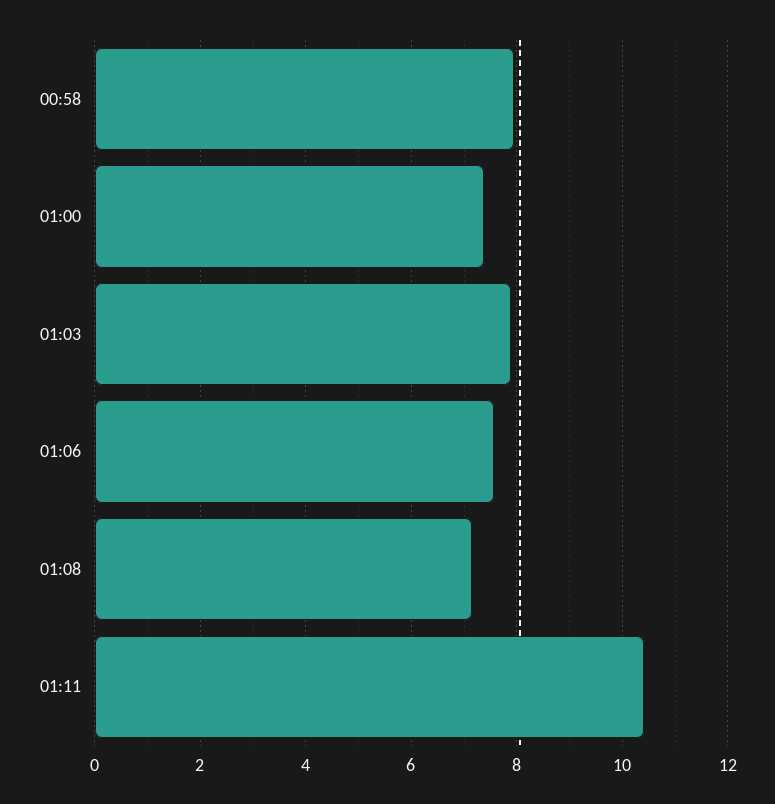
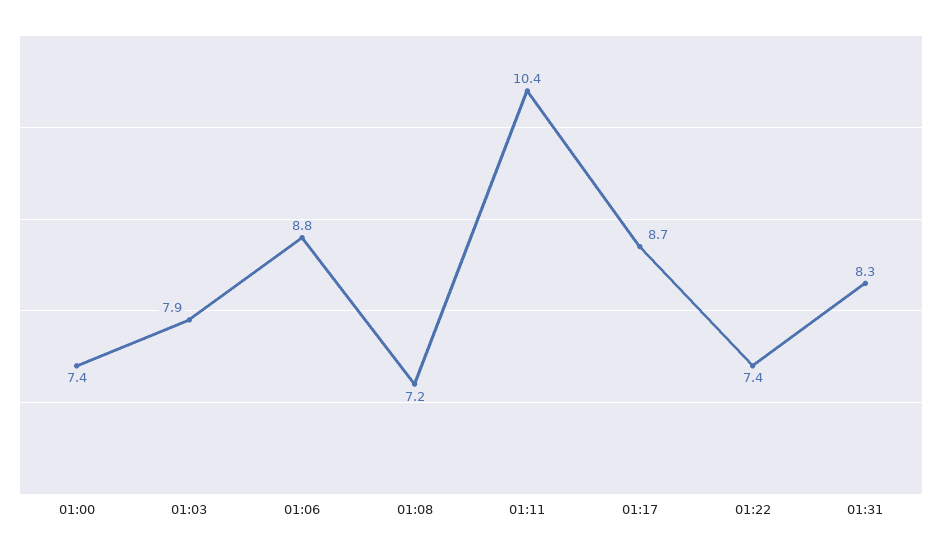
00:58: 8 -> none
01:06: 7.6 -> 8.8
01:17: none -> 8.7
01:22: none -> 7.4
01:31: none -> 8.3

